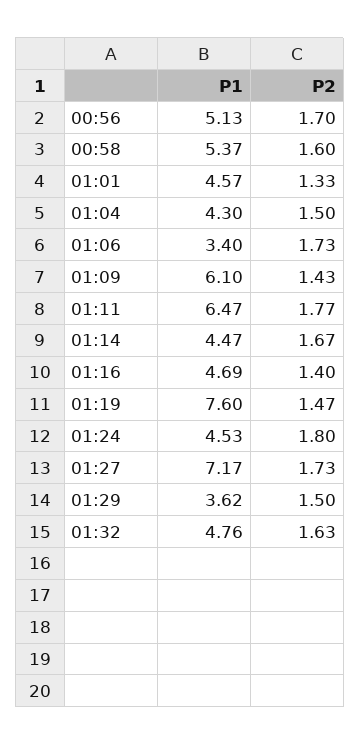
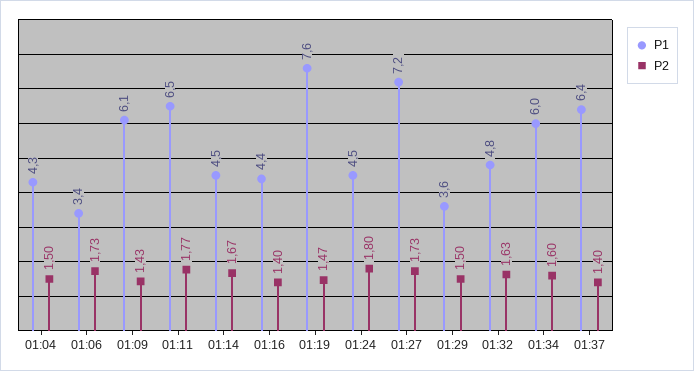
P1, 00:56: 5.13 -> none
P2, 00:56: 1.7 -> none
P1, 00:58: 5.37 -> none
P2, 00:58: 1.6 -> none
P1, 01:01: 4.57 -> none
P2, 01:01: 1.33 -> none
P1, 01:16: 4.69 -> 4.4
P1, 01:34: none -> 6
P2, 01:34: none -> 1.6
P1, 01:37: none -> 6.4
P2, 01:37: none -> 1.4

